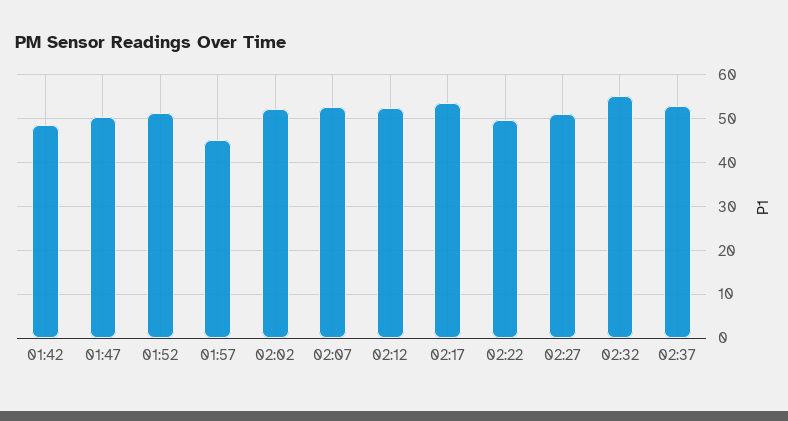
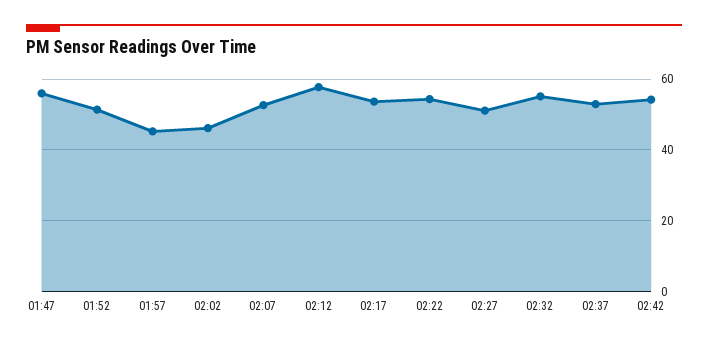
01:42: 48 -> none
01:47: 50 -> 56
02:02: 52 -> 46
02:12: 52 -> 58
02:22: 50 -> 54
02:42: none -> 54

